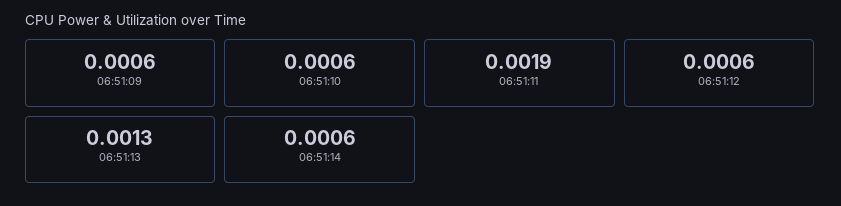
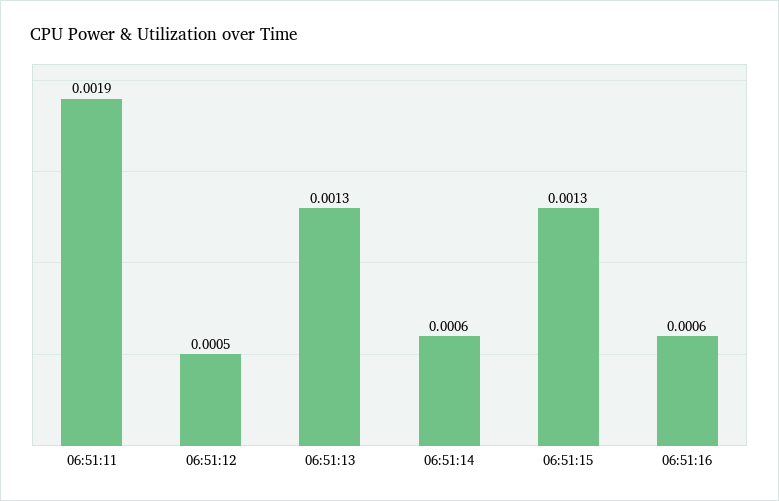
06:51:09: 0.0006 -> none
06:51:10: 0.0006 -> none
06:51:12: 0.0006 -> 0.0005
06:51:15: none -> 0.0013
06:51:16: none -> 0.0006

